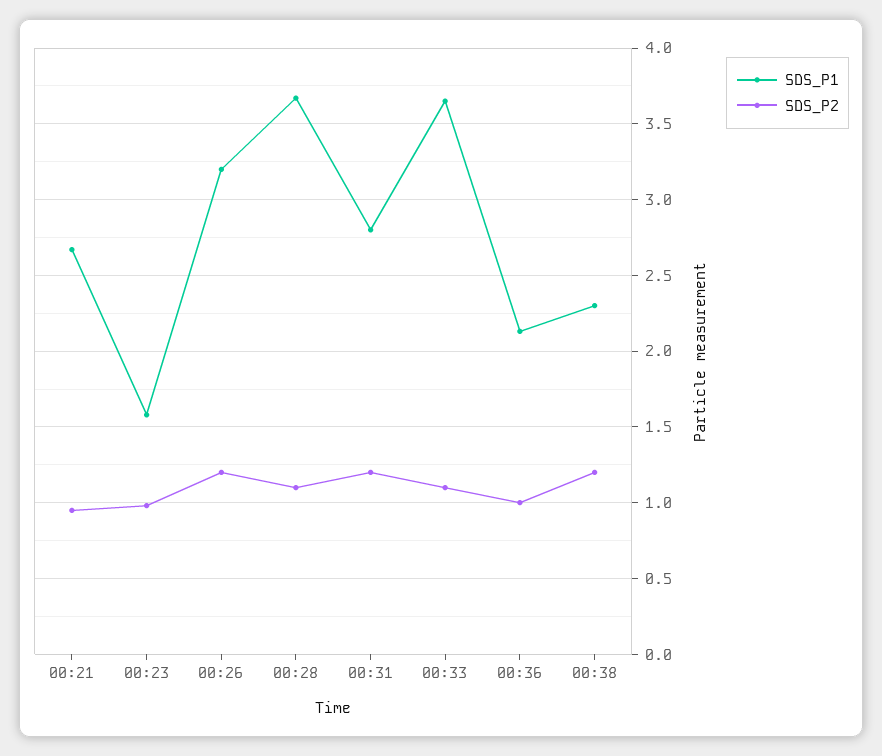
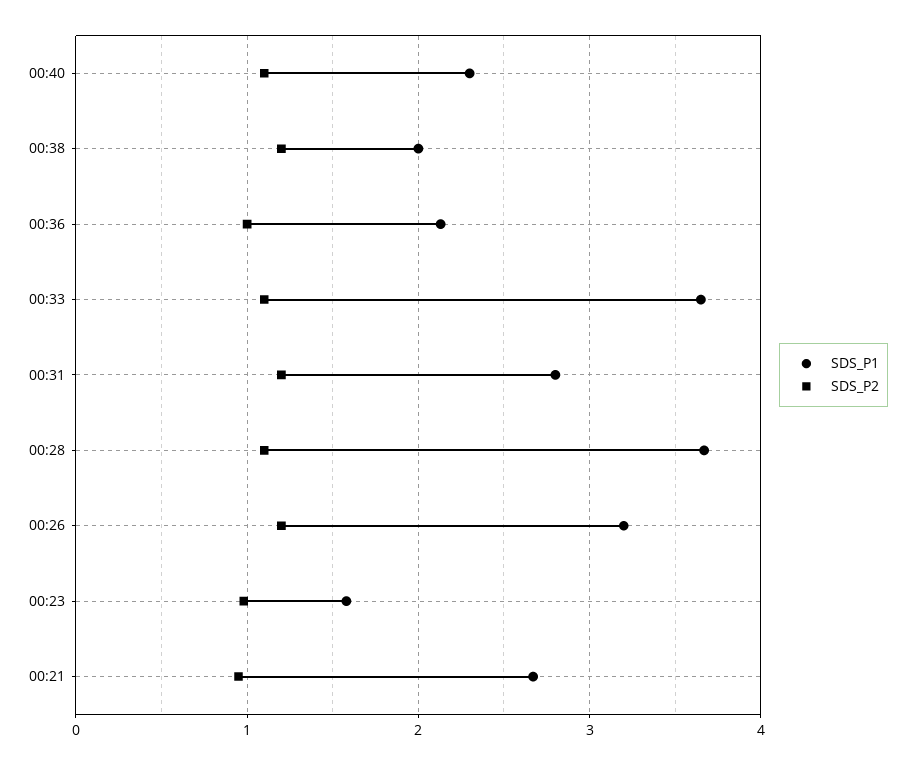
SDS_P1, 00:38: 2.3 -> 2
SDS_P1, 00:40: none -> 2.3
SDS_P2, 00:40: none -> 1.1

